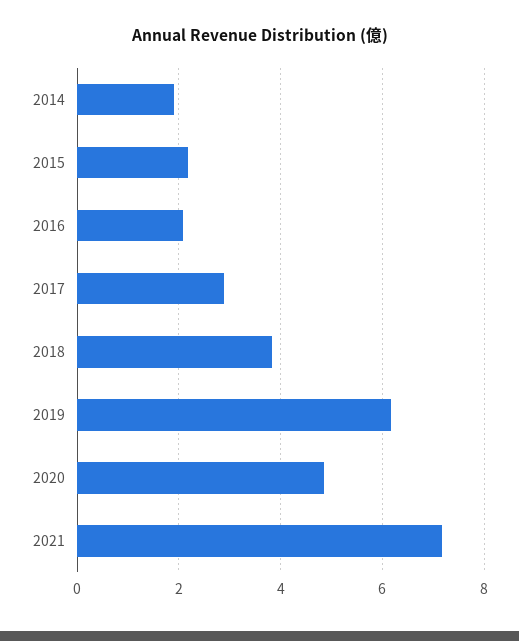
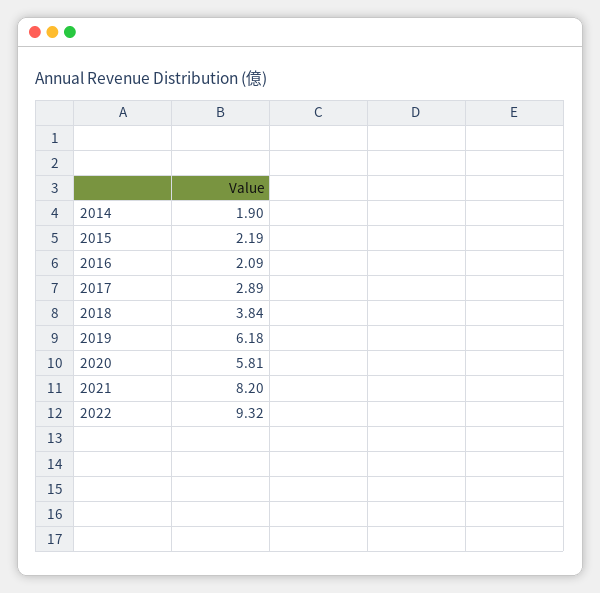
2020: 4.8 -> 5.81
2021: 7.2 -> 8.2
2022: none -> 9.32

